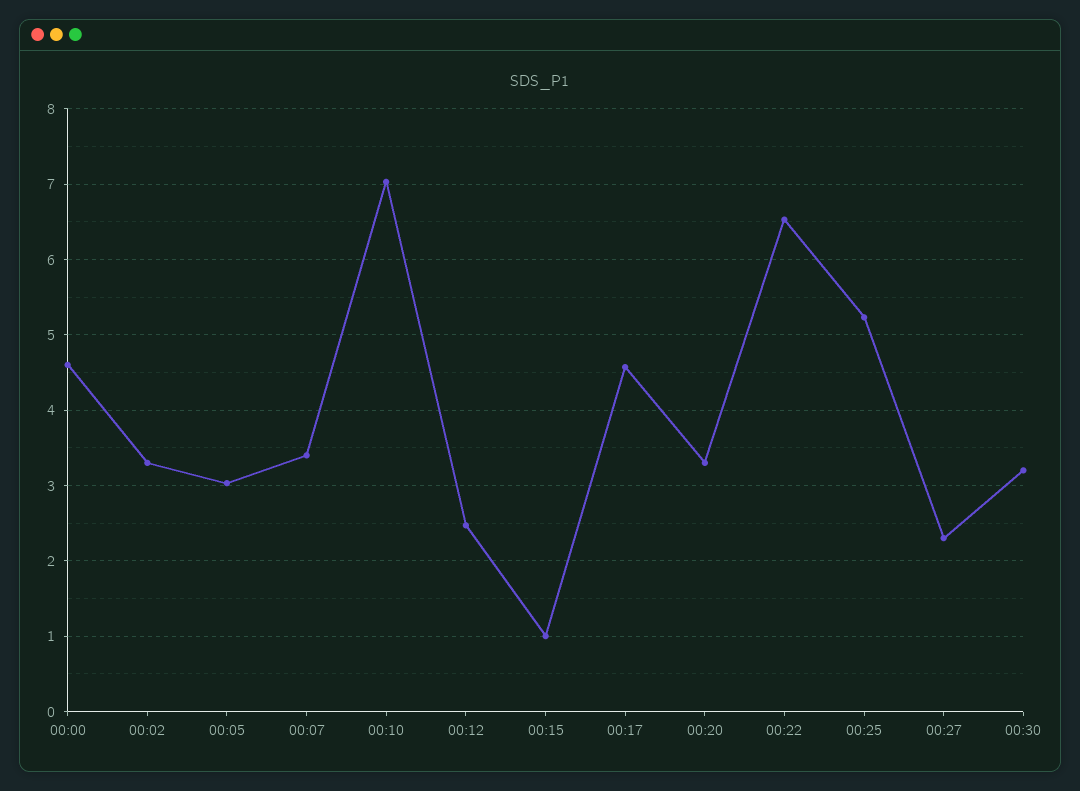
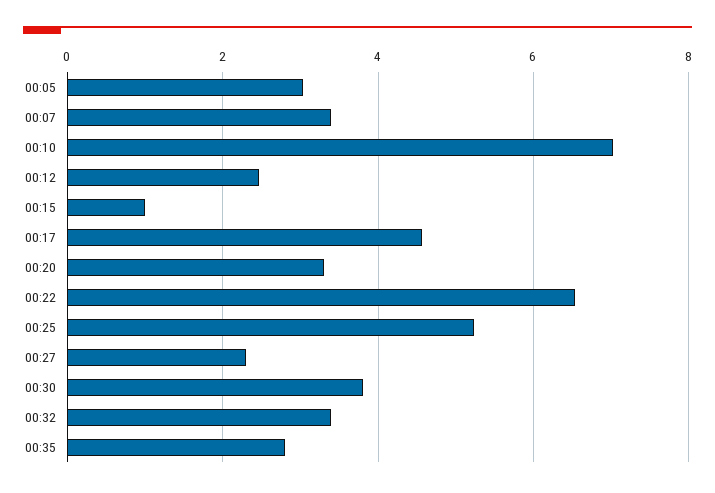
00:00: 4.6 -> none
00:02: 3.3 -> none
00:30: 3.2 -> 3.8
00:32: none -> 3.4
00:35: none -> 2.8

